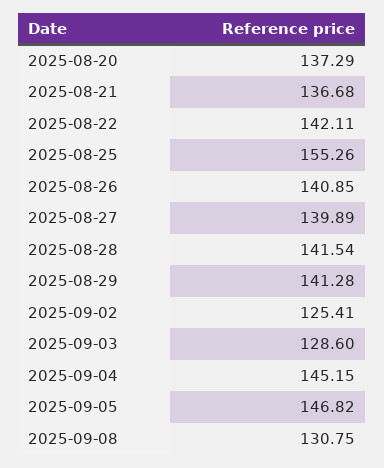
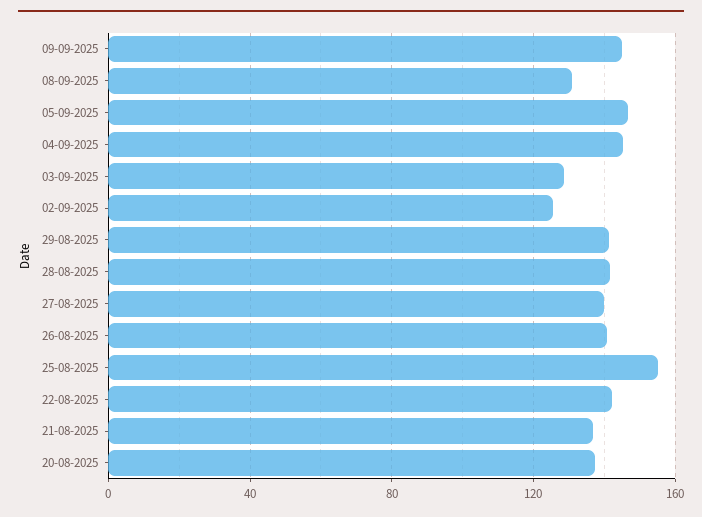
09-09-2025: none -> 145

